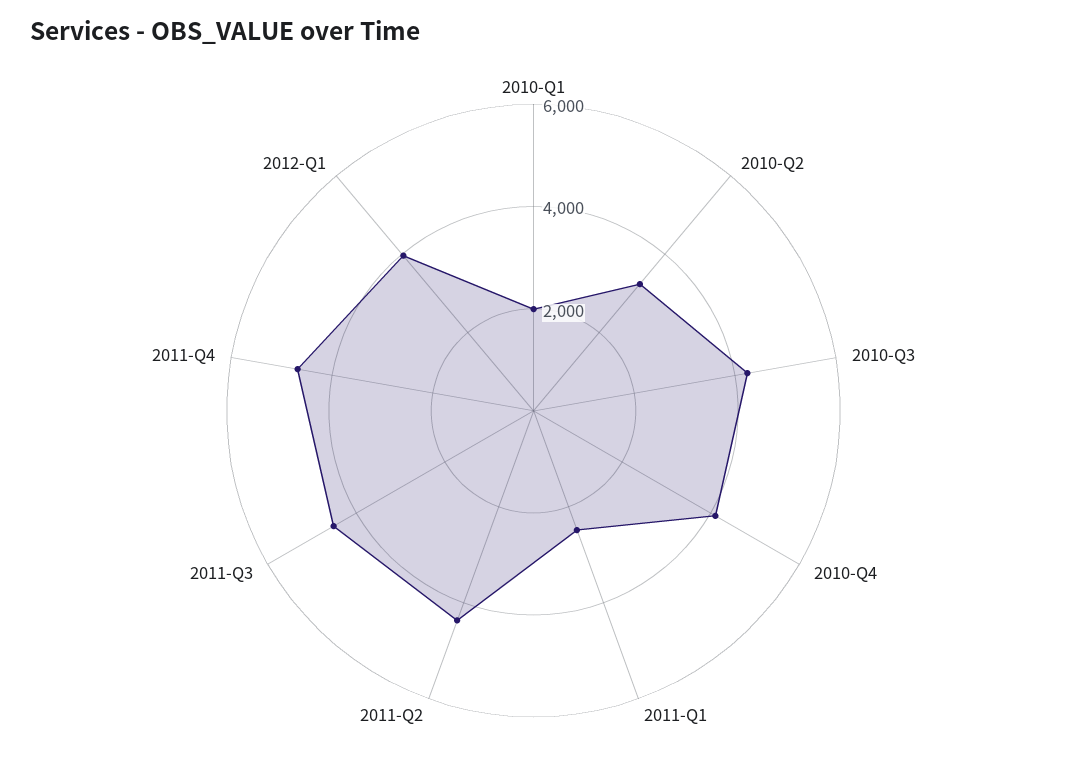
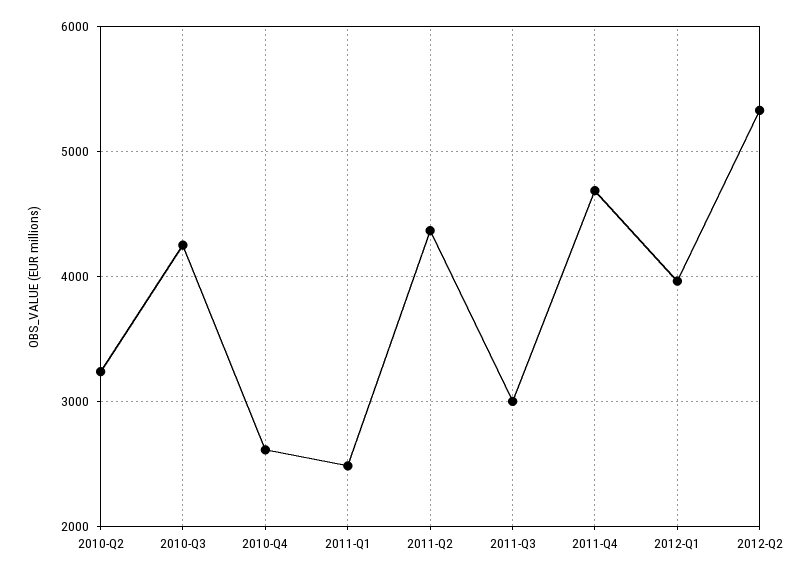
2010-Q1: 2000 -> none
2010-Q4: 4000 -> 2600
2011-Q3: 4500 -> 3000
2012-Q2: none -> 5300

